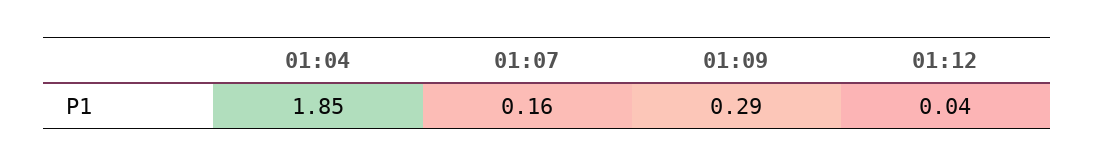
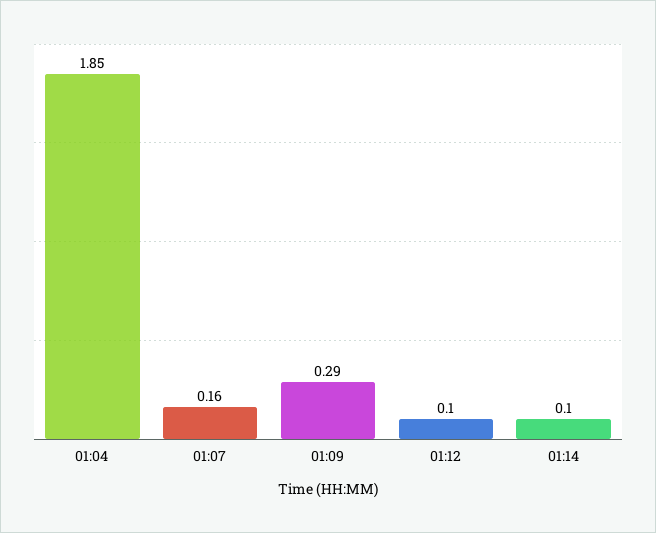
01:12: 0.04 -> 0.1
01:14: none -> 0.1

